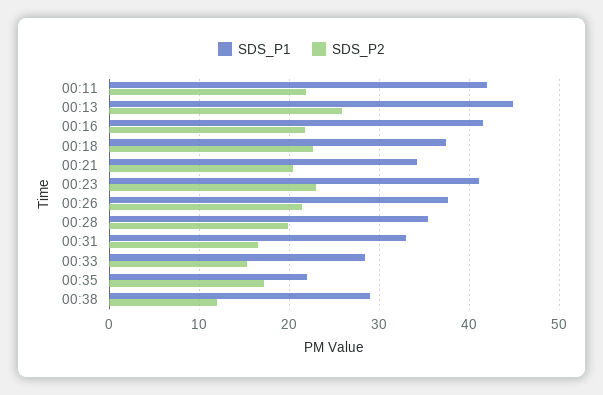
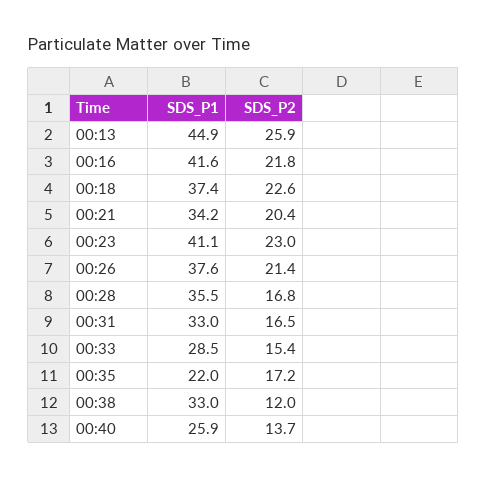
SDS_P1, 00:11: 42 -> none
SDS_P2, 00:11: 22 -> none
SDS_P2, 00:28: 20 -> 16.8
SDS_P1, 00:38: 29 -> 33
SDS_P1, 00:40: none -> 25.9
SDS_P2, 00:40: none -> 13.7

